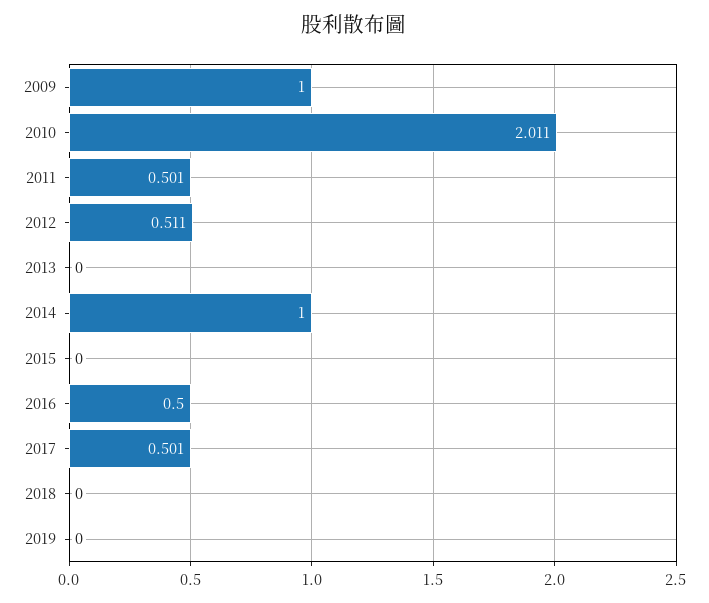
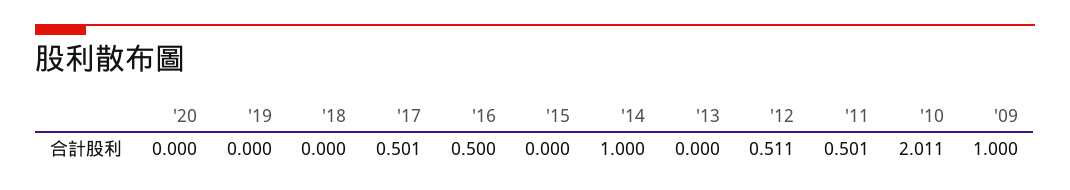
'20: none -> 0

